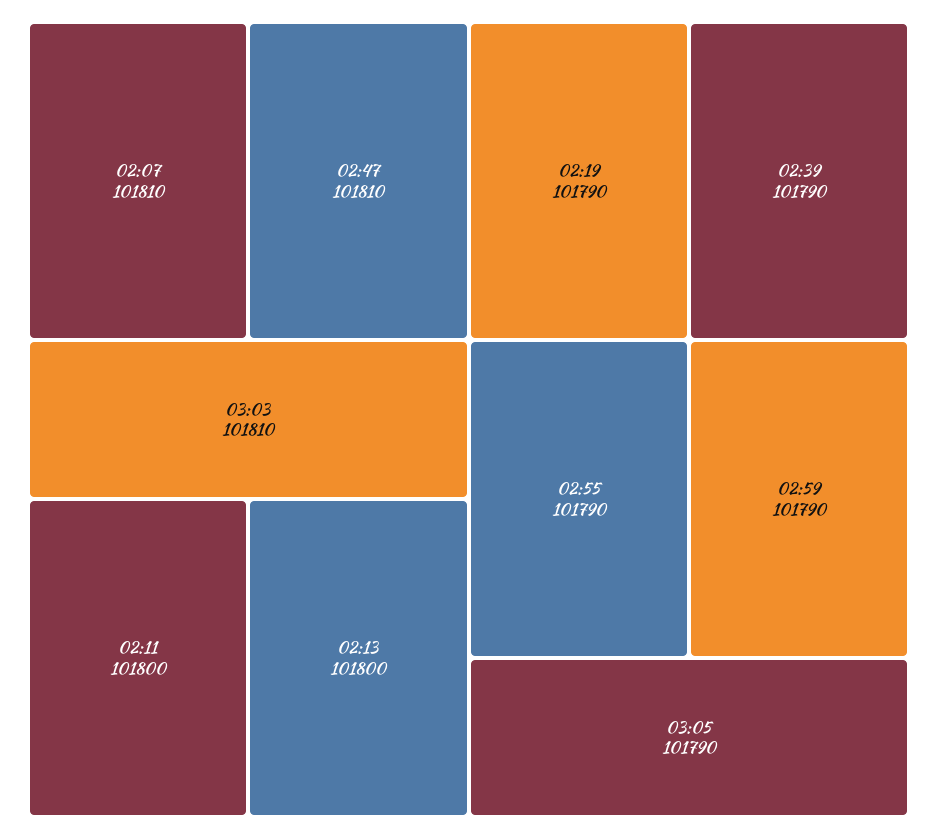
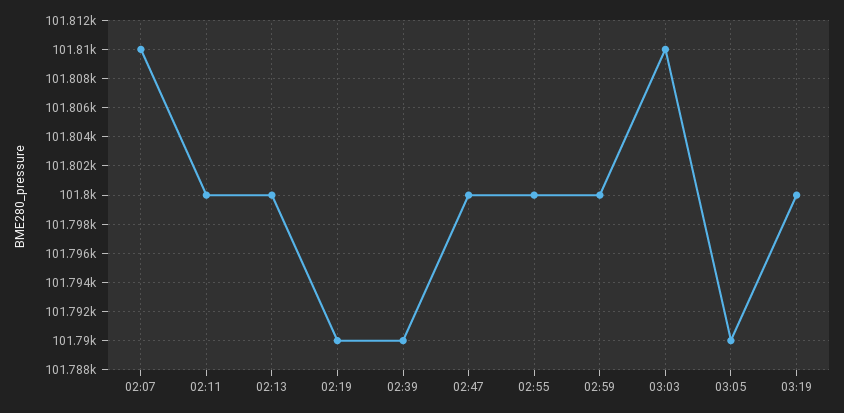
02:47: 101810 -> 101800
02:55: 101790 -> 101800
02:59: 101790 -> 101800
03:19: none -> 101800

